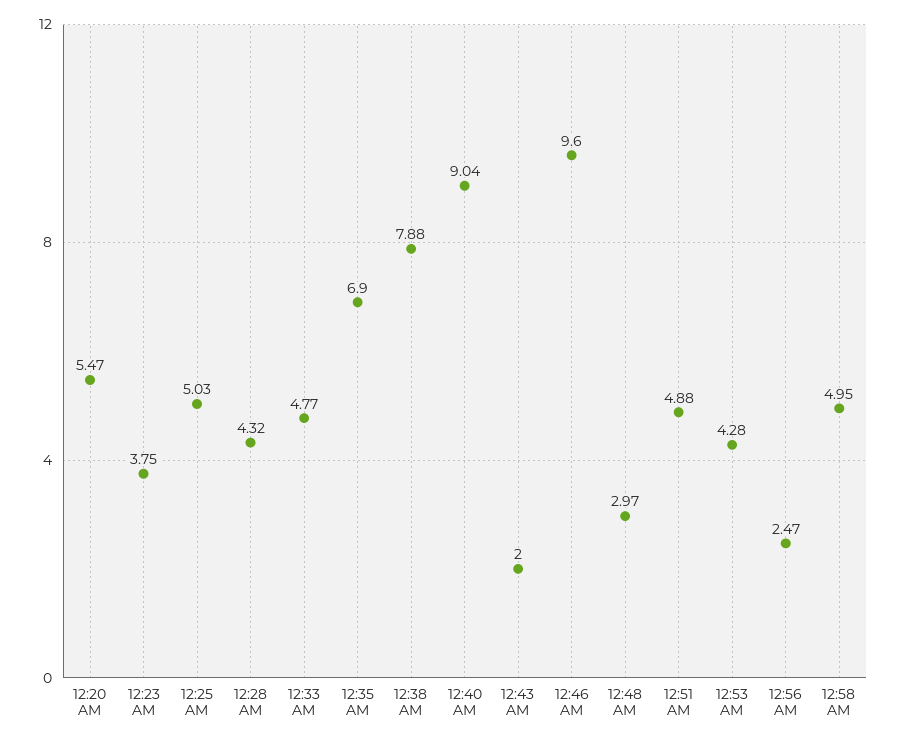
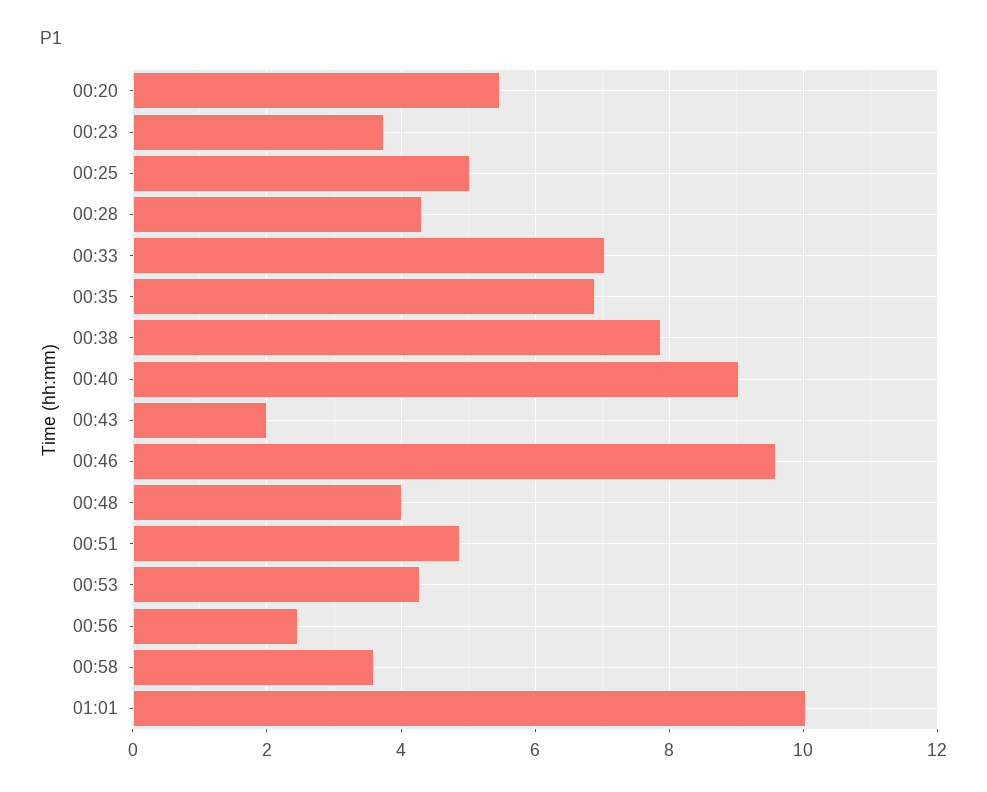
12:33 AM: 4.77 -> 7
12:48 AM: 2.97 -> 4
12:58 AM: 4.95 -> 3.6
01:01: none -> 10

